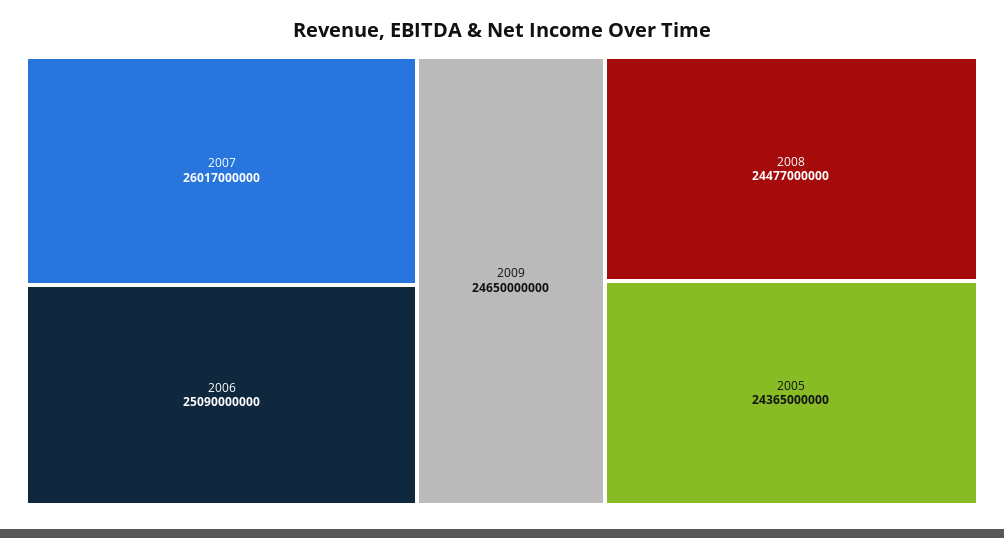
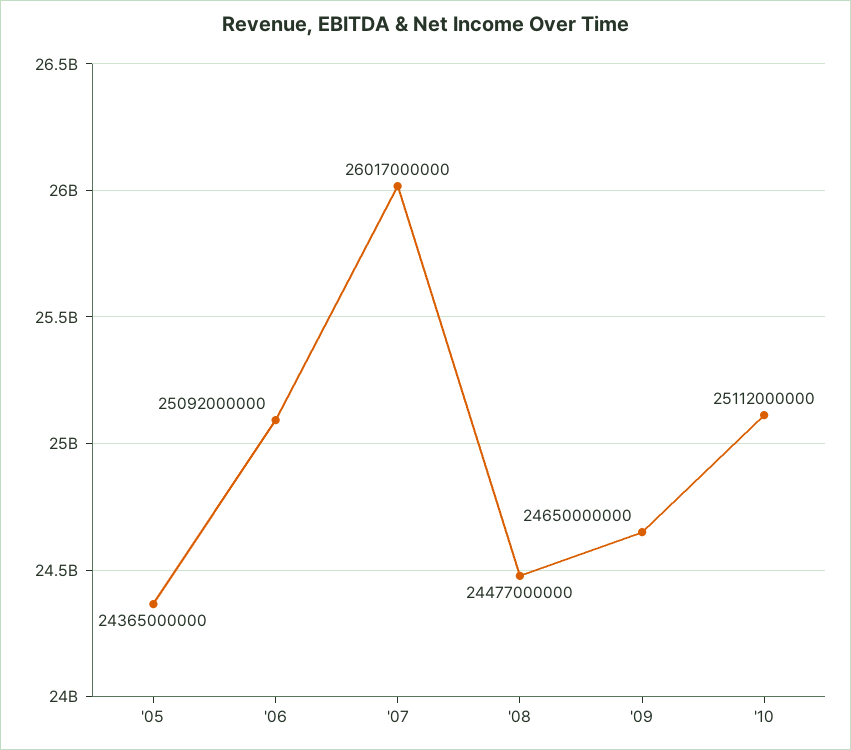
2006: 25090000000 -> 25092000000
'10: none -> 25112000000

